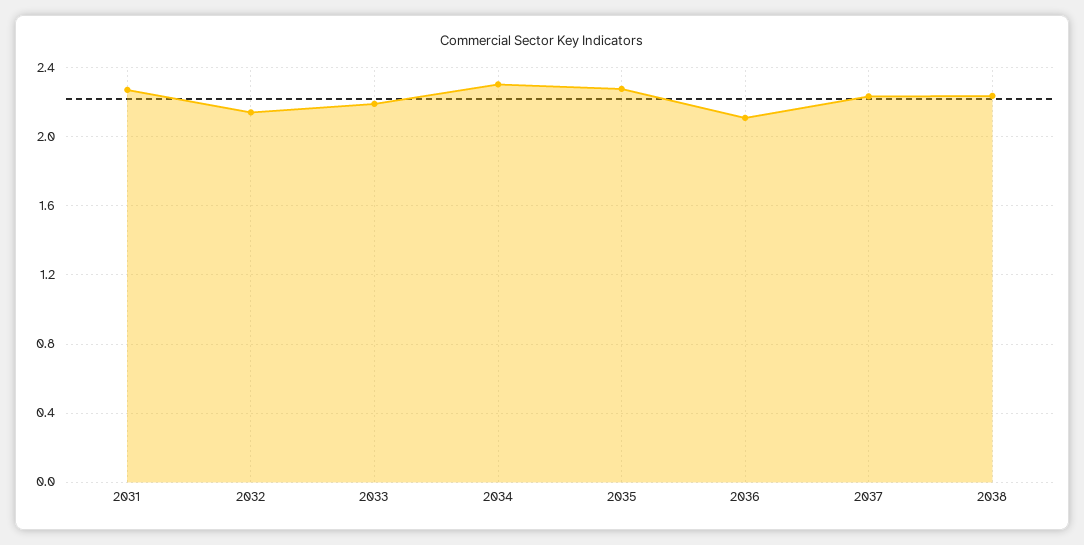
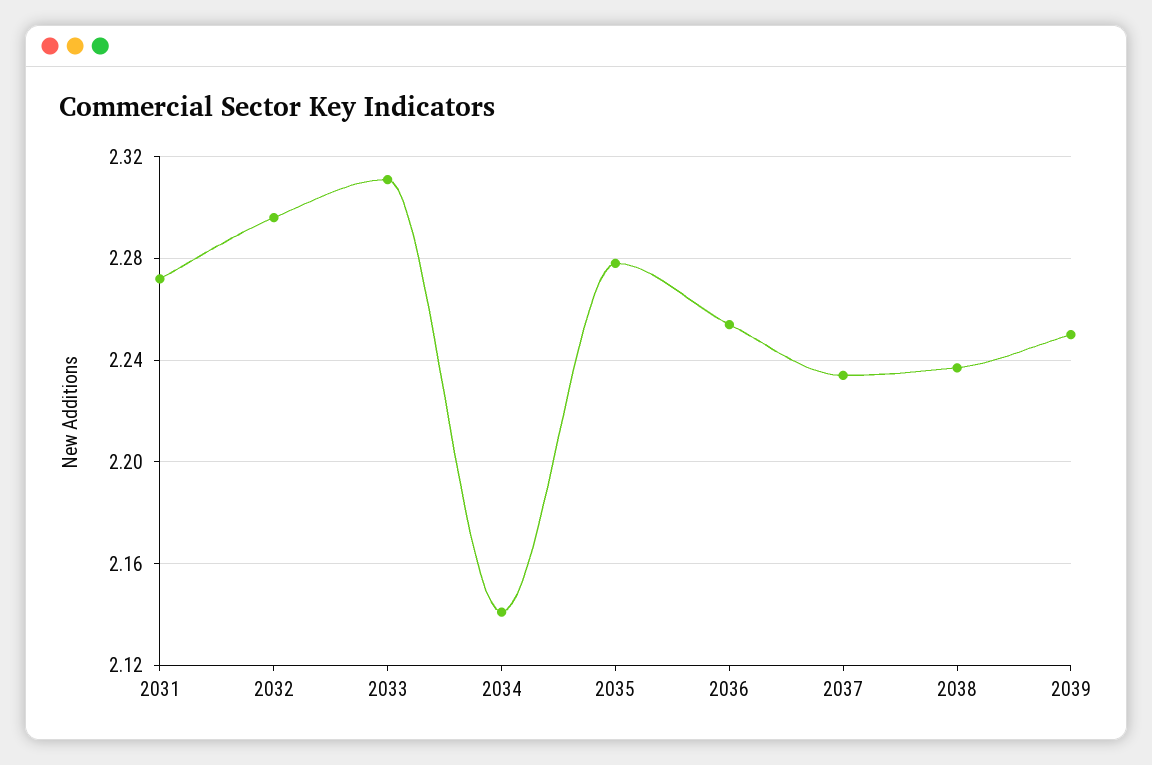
2032: 2.15 -> 2.295
2033: 2.2 -> 2.31
2034: 2.3 -> 2.14
2036: 2.1 -> 2.255
2039: none -> 2.25

